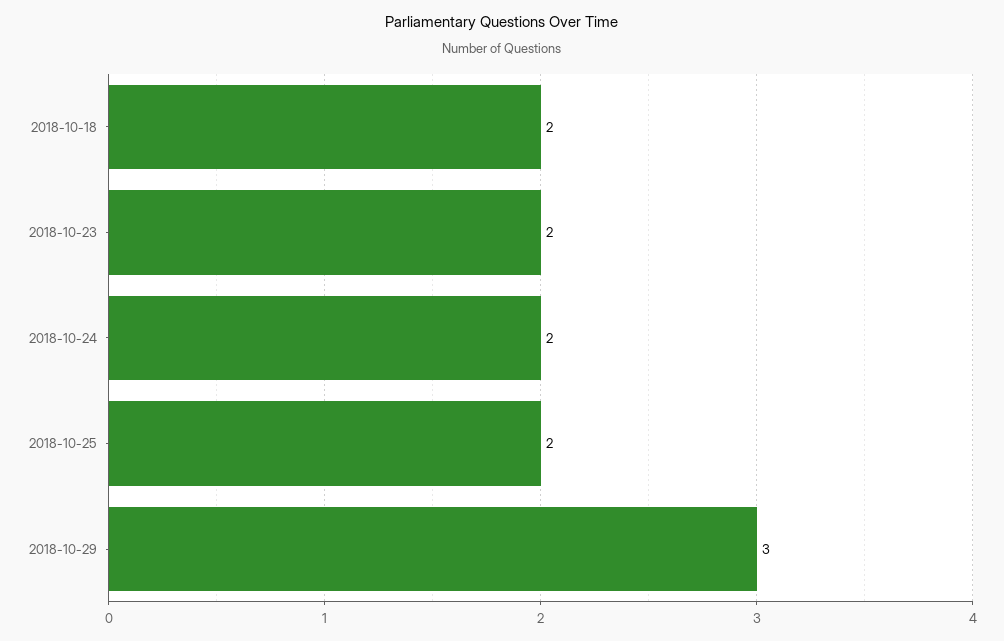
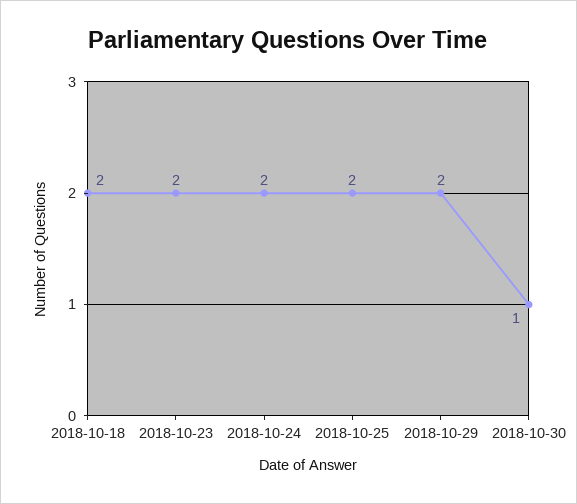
2018-10-29: 3 -> 2
2018-10-30: none -> 1

